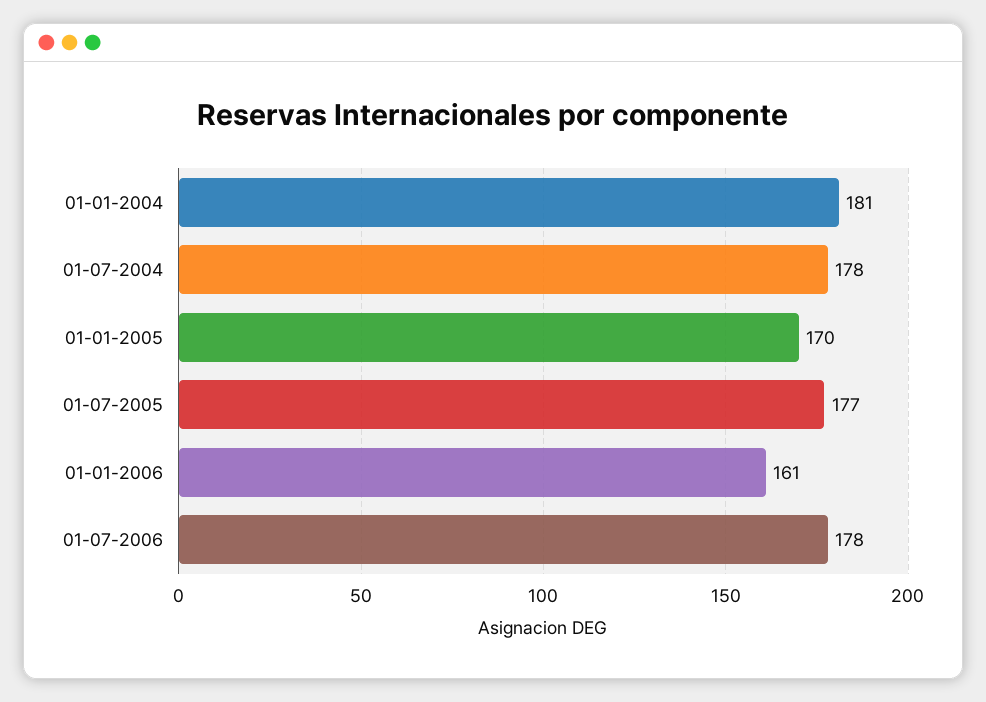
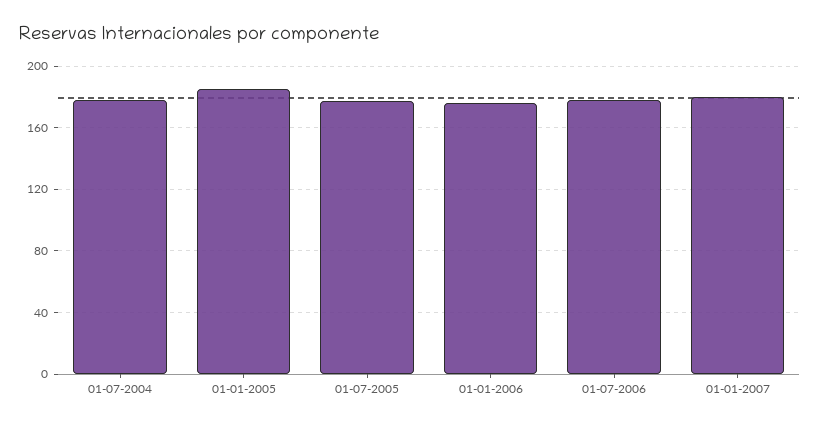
01-01-2004: 181 -> none
01-01-2005: 170 -> 185
01-01-2006: 161 -> 175
01-01-2007: none -> 180

